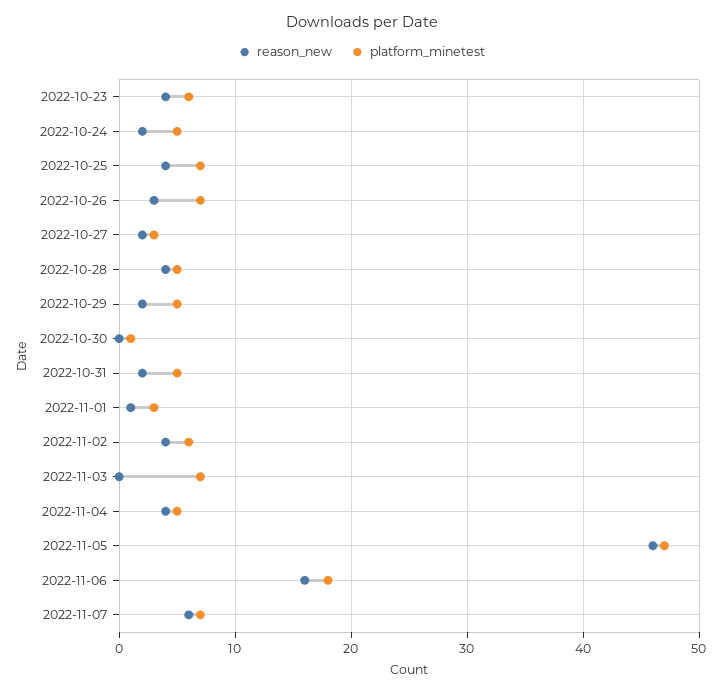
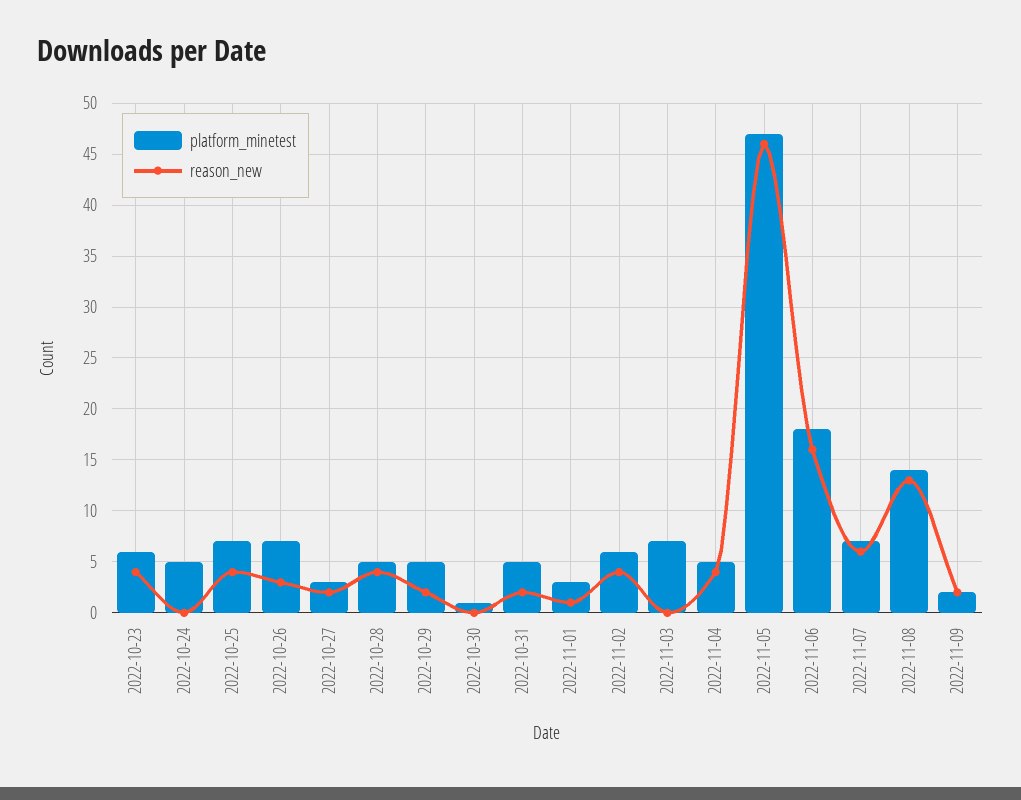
reason_new, 2022-10-24: 2 -> 0
platform_minetest, 2022-11-08: none -> 14
reason_new, 2022-11-08: none -> 13
platform_minetest, 2022-11-09: none -> 2
reason_new, 2022-11-09: none -> 2

